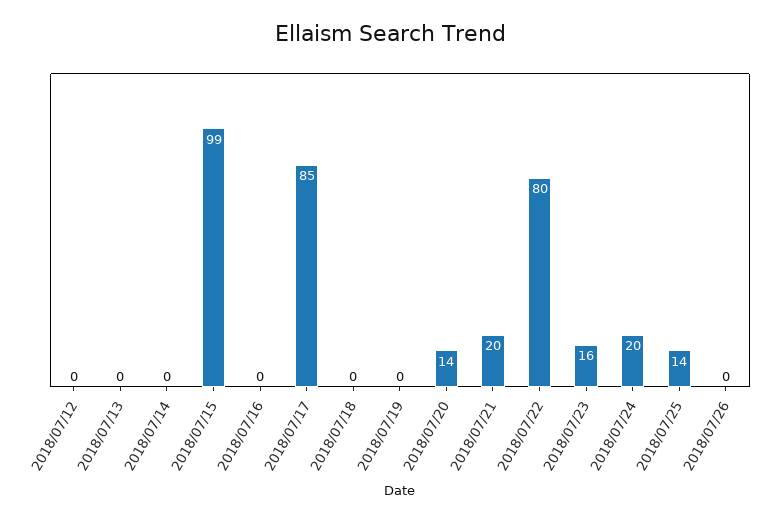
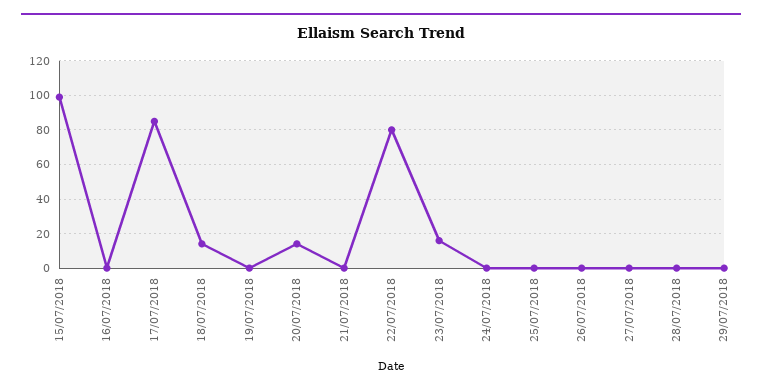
2018/07/12: 0 -> none
2018/07/13: 0 -> none
2018/07/14: 0 -> none
2018/07/18: 0 -> 15
2018/07/21: 20 -> 0
2018/07/24: 20 -> 0
2018/07/25: 14 -> 0
27/07/2018: none -> 0
28/07/2018: none -> 0
29/07/2018: none -> 0

